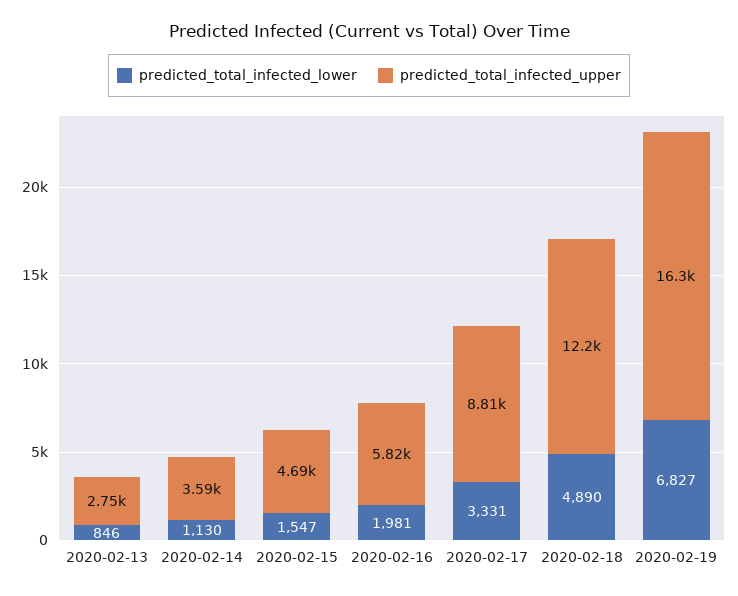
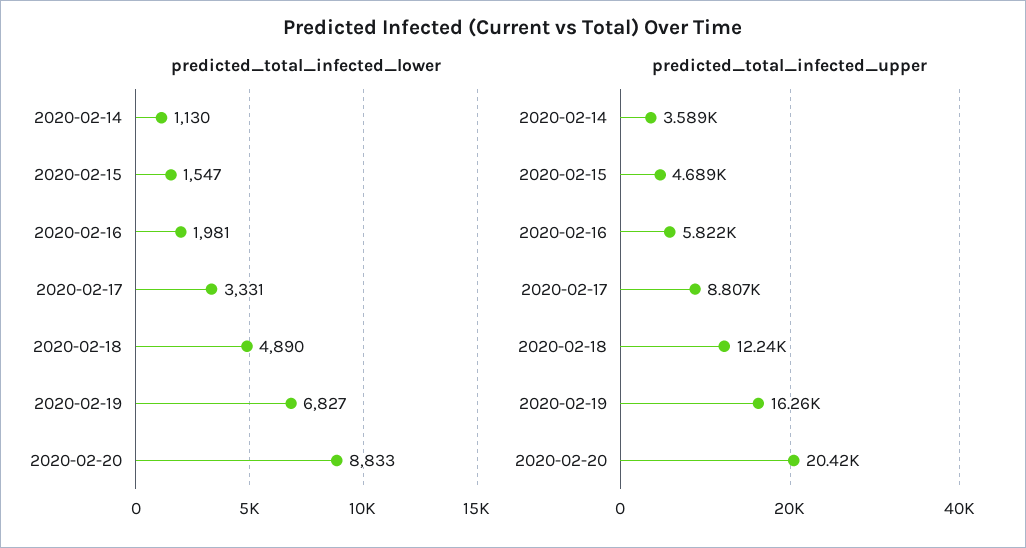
predicted_total_infected_lower, 2020-02-13: 846 -> none
predicted_total_infected_upper, 2020-02-13: 2750 -> none
predicted_total_infected_lower, 2020-02-20: none -> 8833
predicted_total_infected_upper, 2020-02-20: none -> 20420

